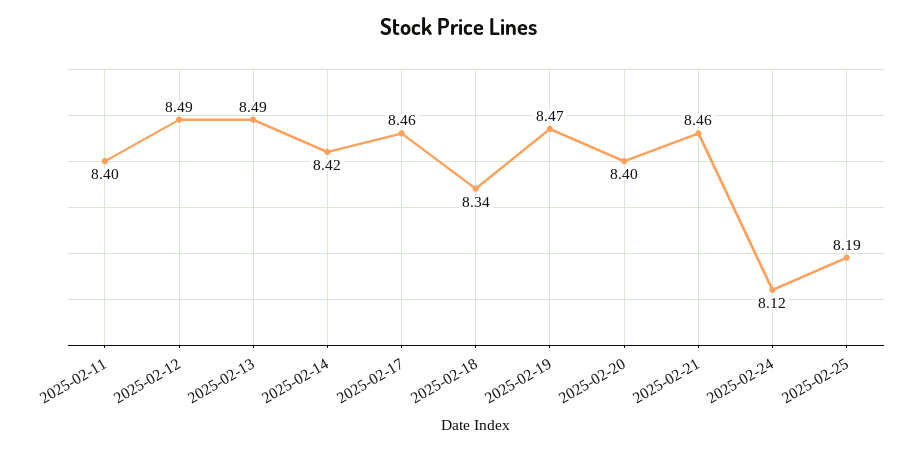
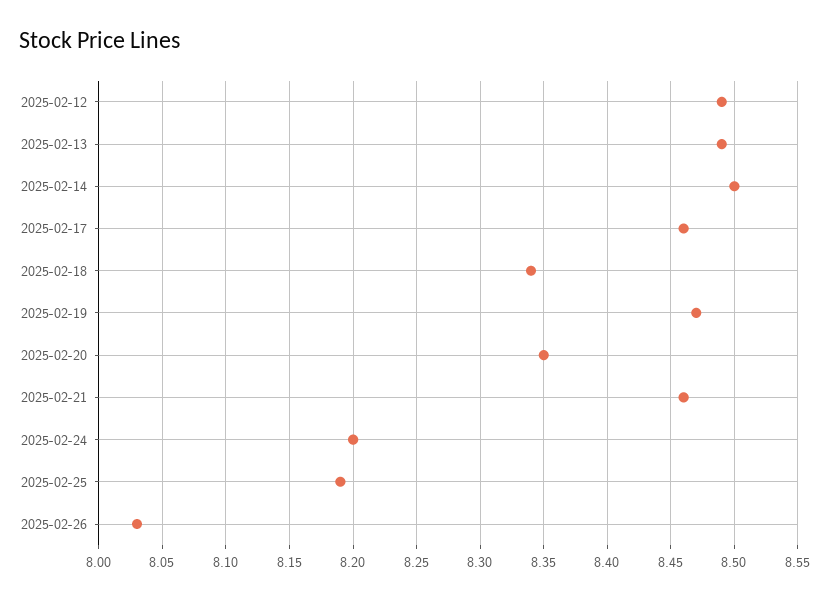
2025-02-11: 8.4 -> none
2025-02-14: 8.42 -> 8.5
2025-02-20: 8.4 -> 8.35
2025-02-24: 8.12 -> 8.2
2025-02-26: none -> 8.03

